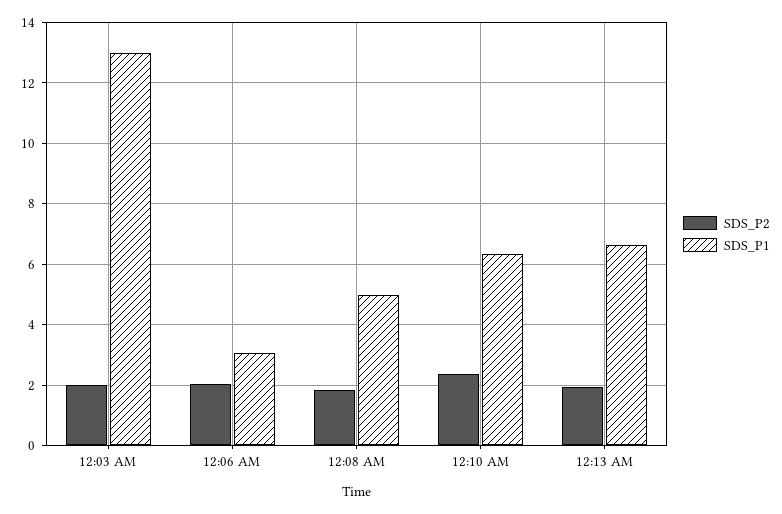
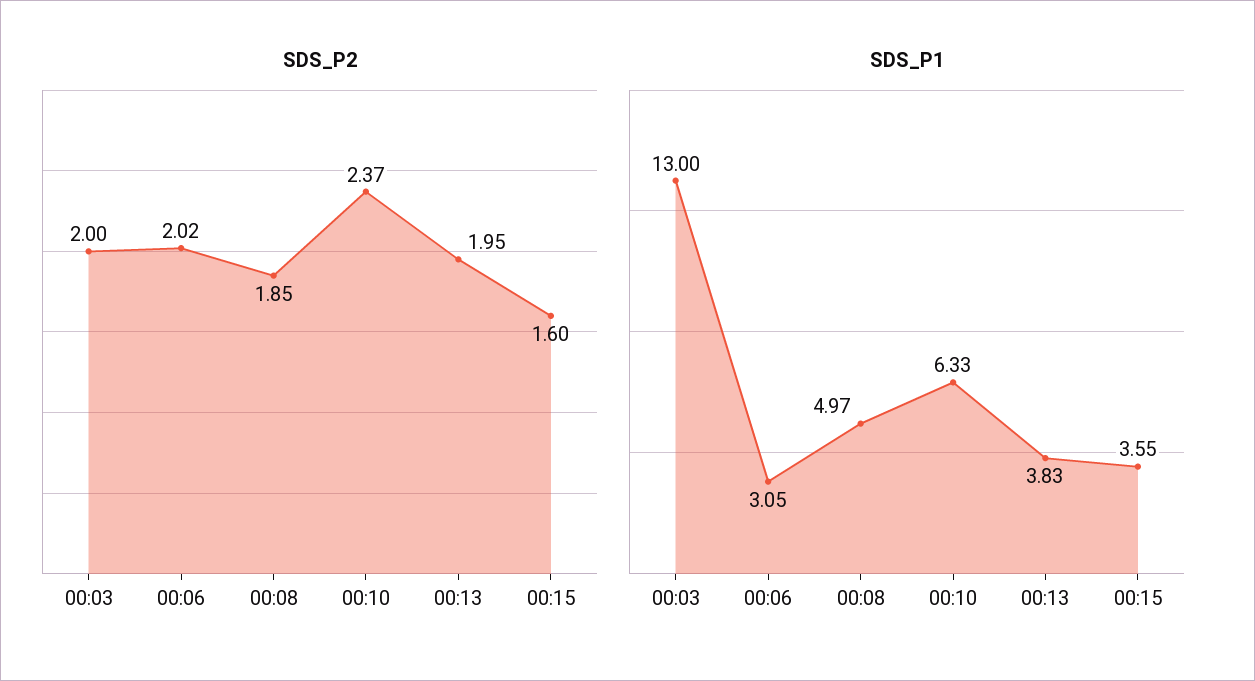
SDS_P1, 12:13 AM: 6.6 -> 3.83
SDS_P2, 00:15: none -> 1.6
SDS_P1, 00:15: none -> 3.55

